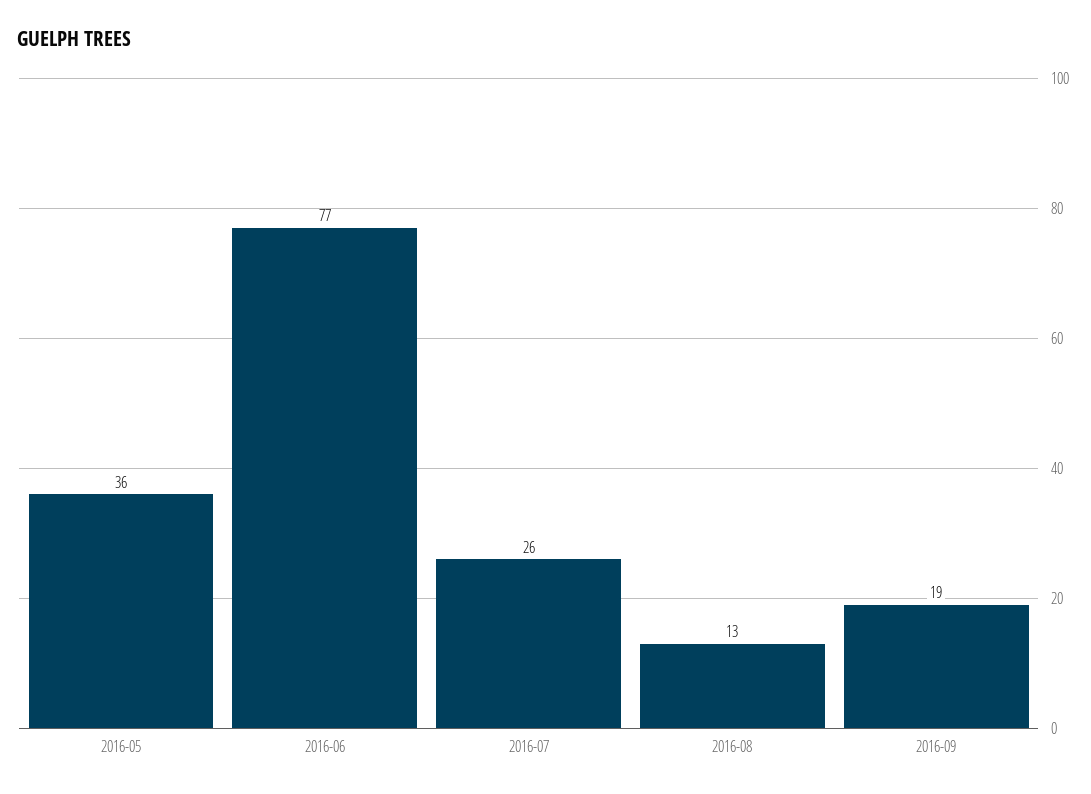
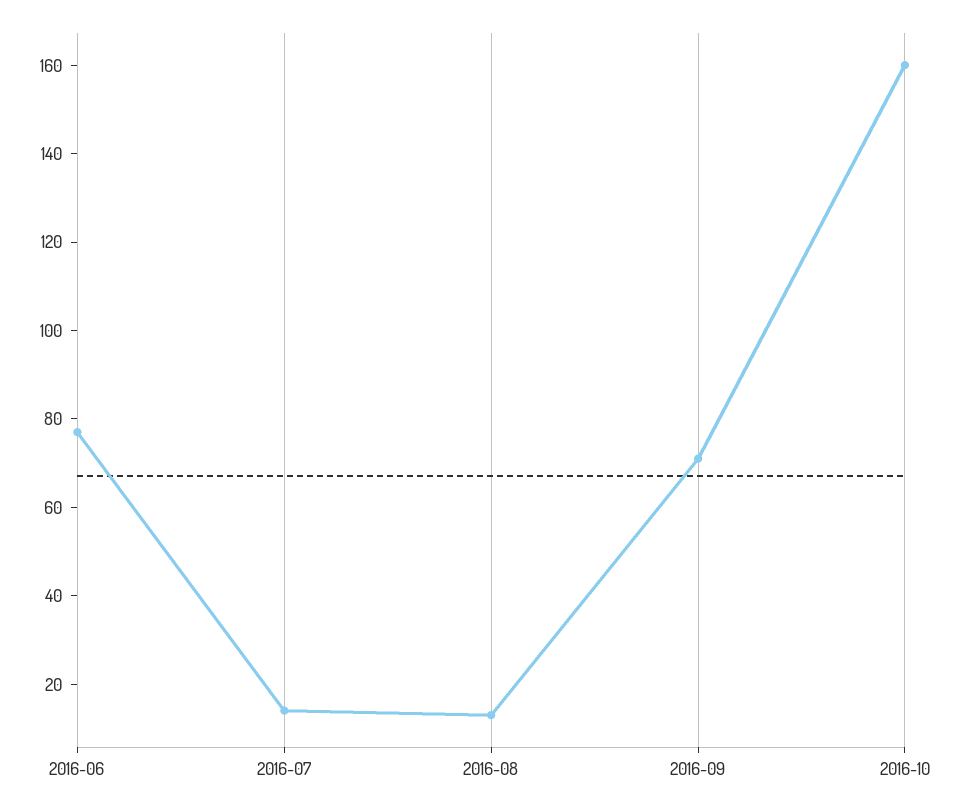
2016-05: 36 -> none
2016-07: 26 -> 15
2016-09: 19 -> 70
2016-10: none -> 160

